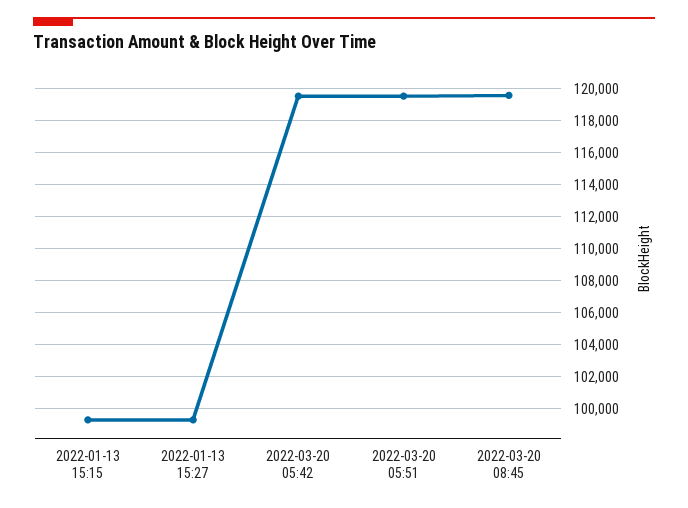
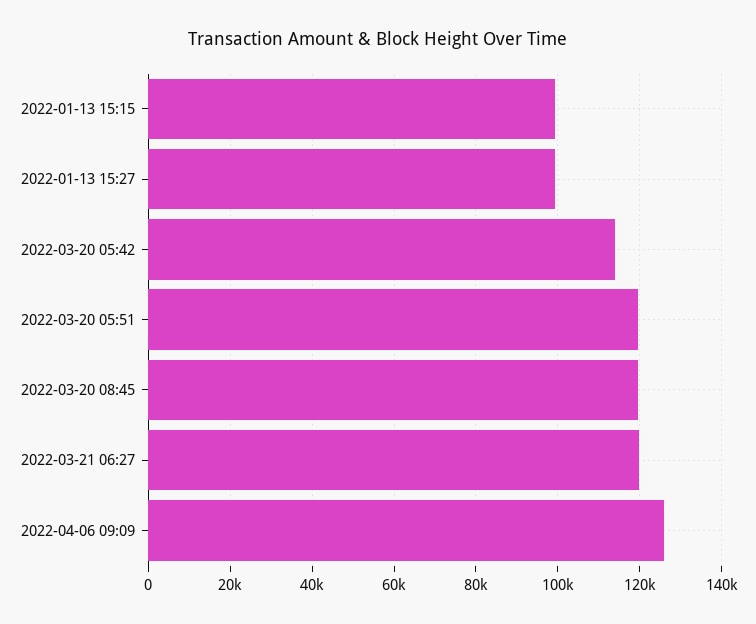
2022-03-20 05:42: 119500 -> 114000
2022-03-21 06:27: none -> 120000
2022-04-06 09:09: none -> 126000

